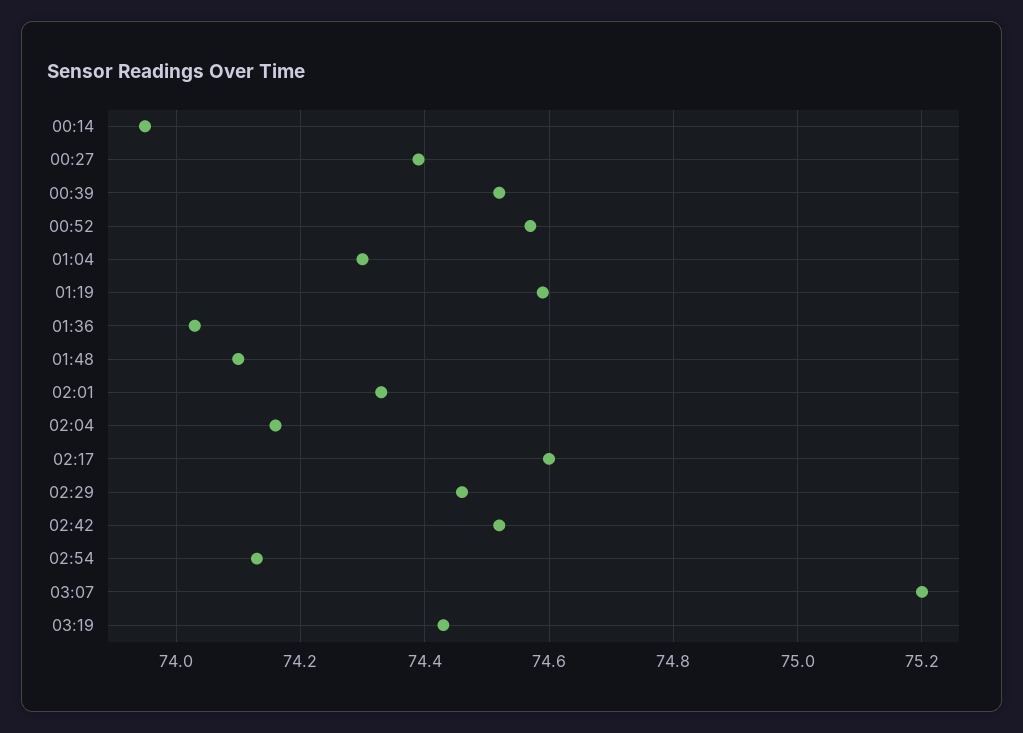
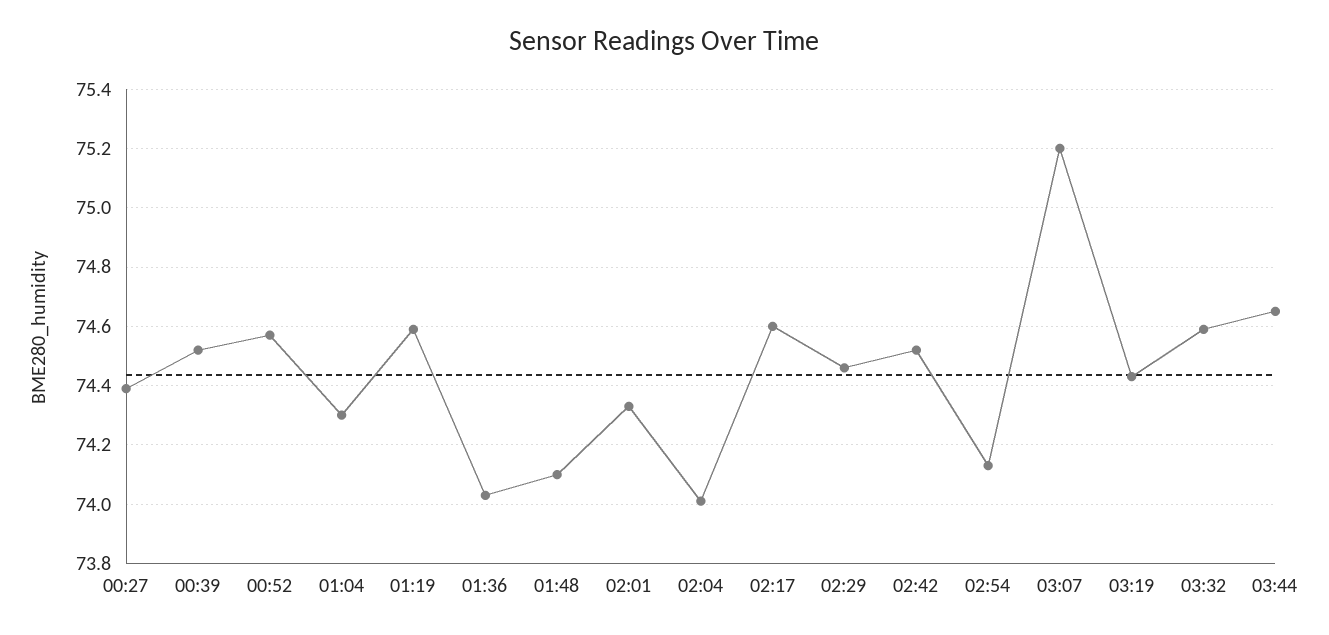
00:14: 73.95 -> none
02:04: 74.15 -> 74
03:32: none -> 74.6
03:44: none -> 74.65

